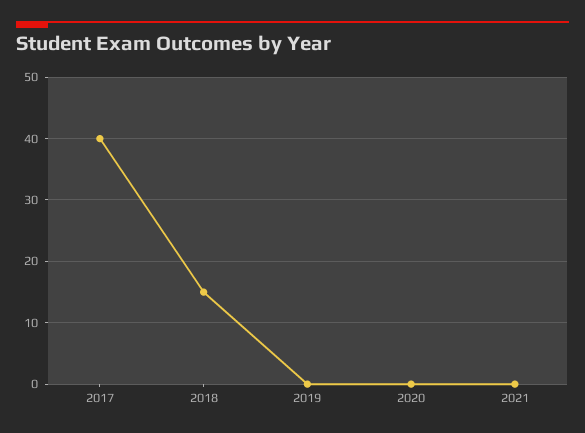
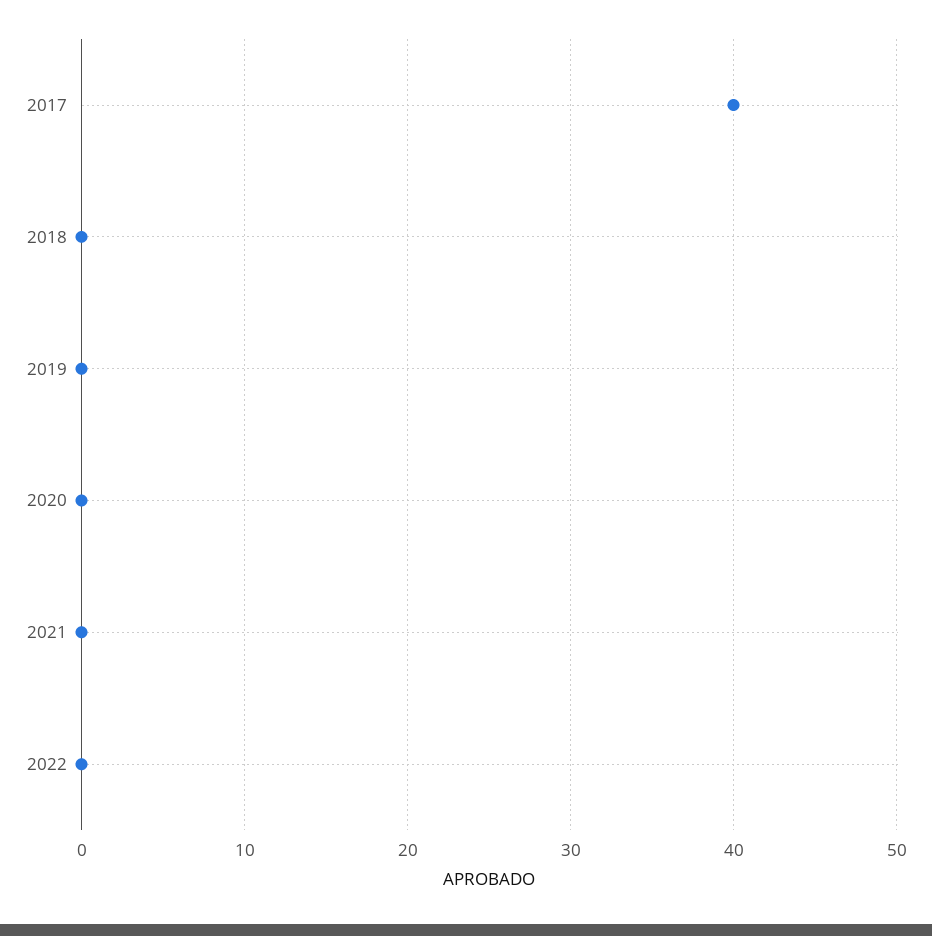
2018: 15 -> 0
2022: none -> 0

